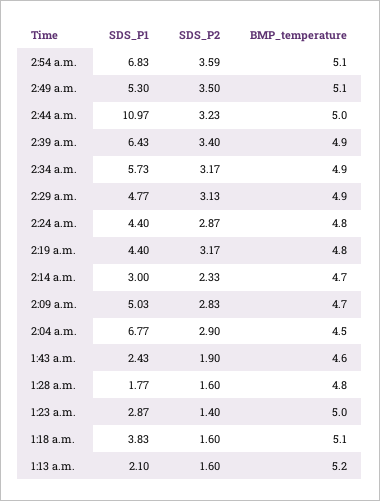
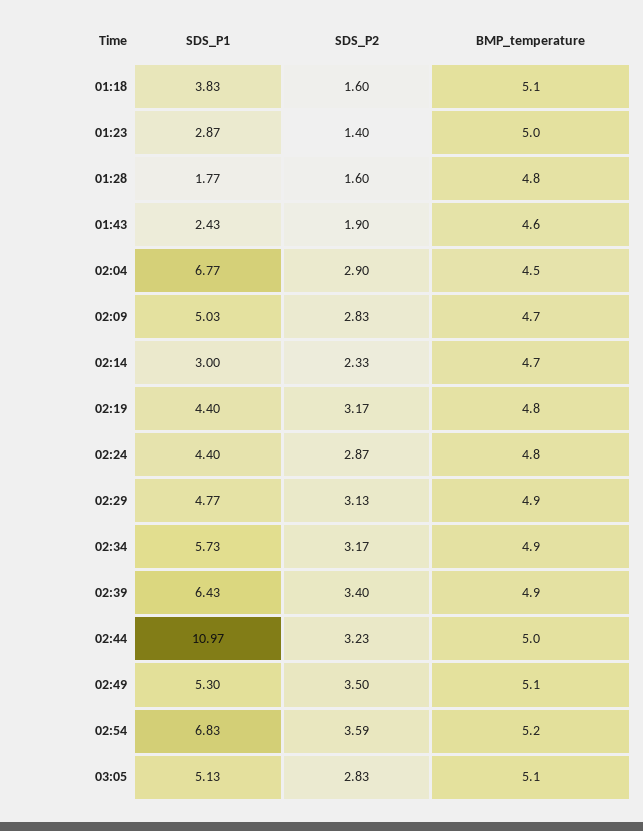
BMP_temperature, 2:54 a.m.: 5.1 -> 5.2
SDS_P1, 1:13 a.m.: 2.1 -> none
SDS_P2, 1:13 a.m.: 1.6 -> none
BMP_temperature, 1:13 a.m.: 5.2 -> none
SDS_P1, 03:05: none -> 5.13
SDS_P2, 03:05: none -> 2.83
BMP_temperature, 03:05: none -> 5.1

